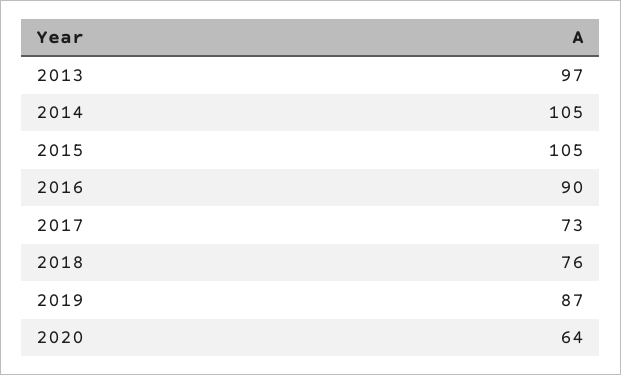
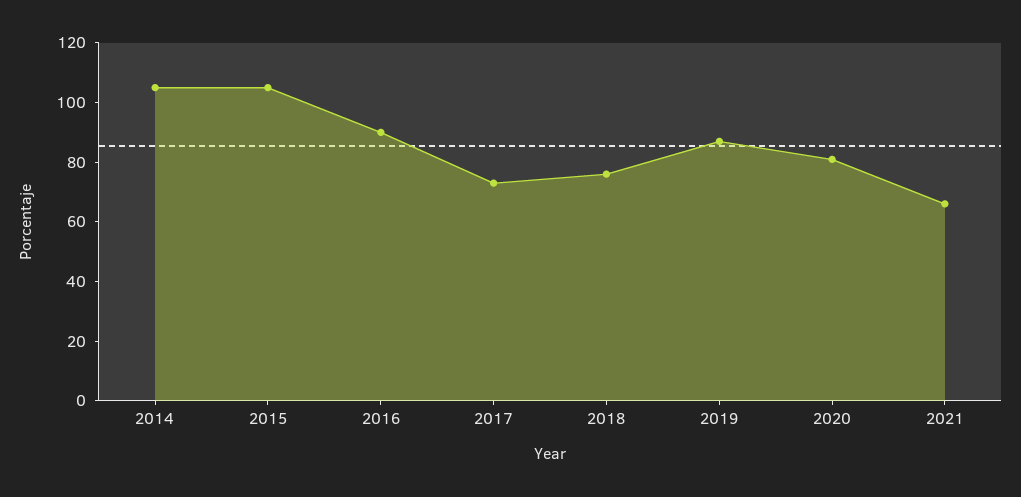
2013: 97 -> none
2020: 64 -> 80
2021: none -> 65

